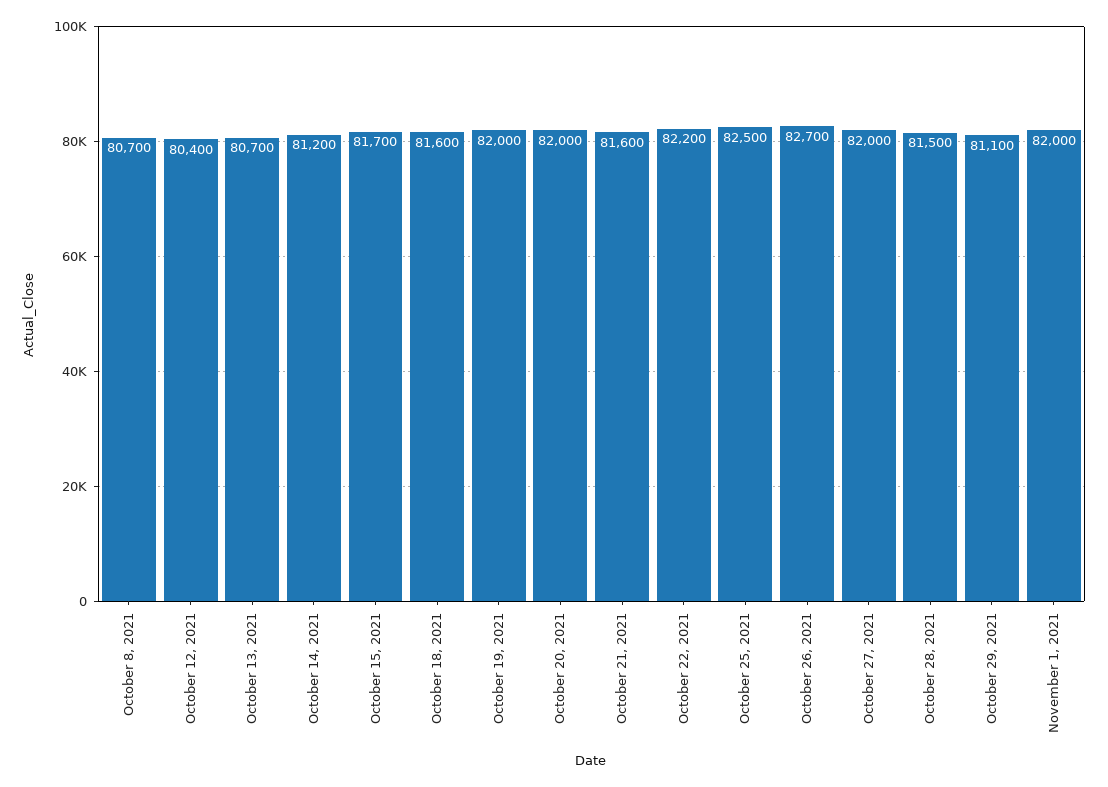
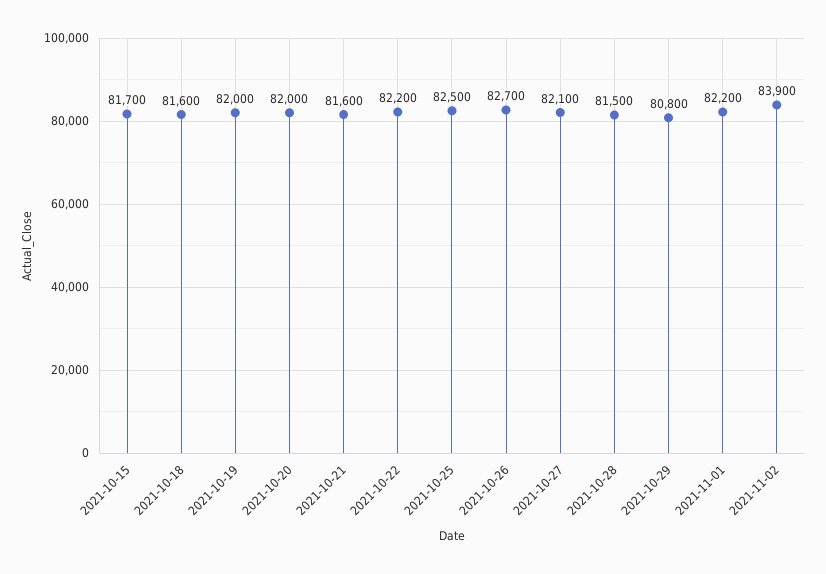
October 8, 2021: 80700 -> none
October 12, 2021: 80400 -> none
October 13, 2021: 80700 -> none
October 14, 2021: 81200 -> none
October 27, 2021: 82000 -> 82100
October 29, 2021: 81100 -> 80800
November 1, 2021: 82000 -> 82200
2021-11-02: none -> 83900

